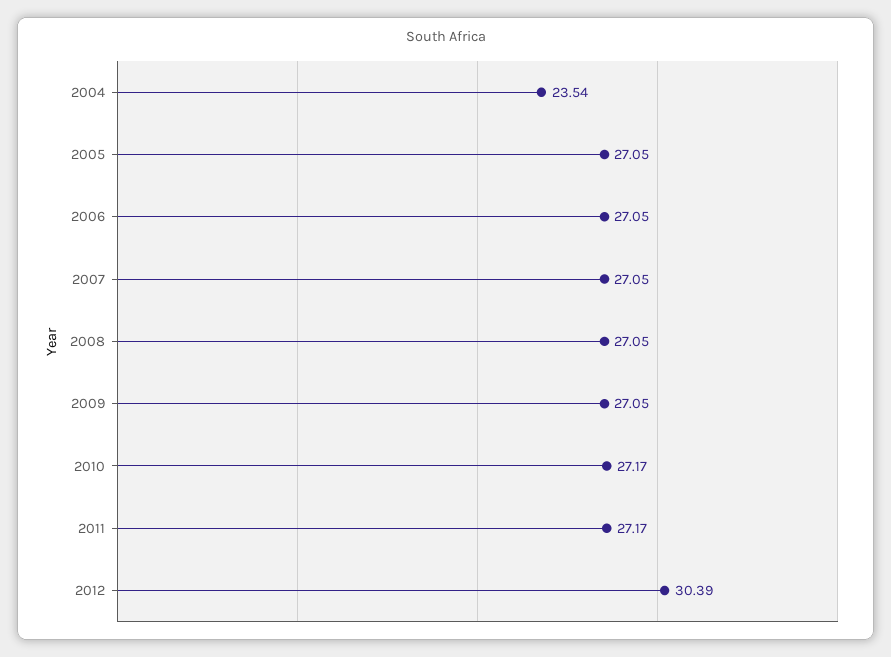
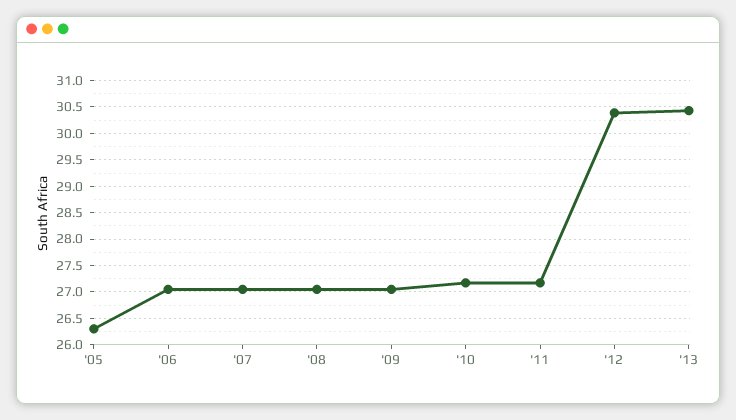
2004: 23.54 -> none
2005: 27.05 -> 26.25
'13: none -> 30.5

